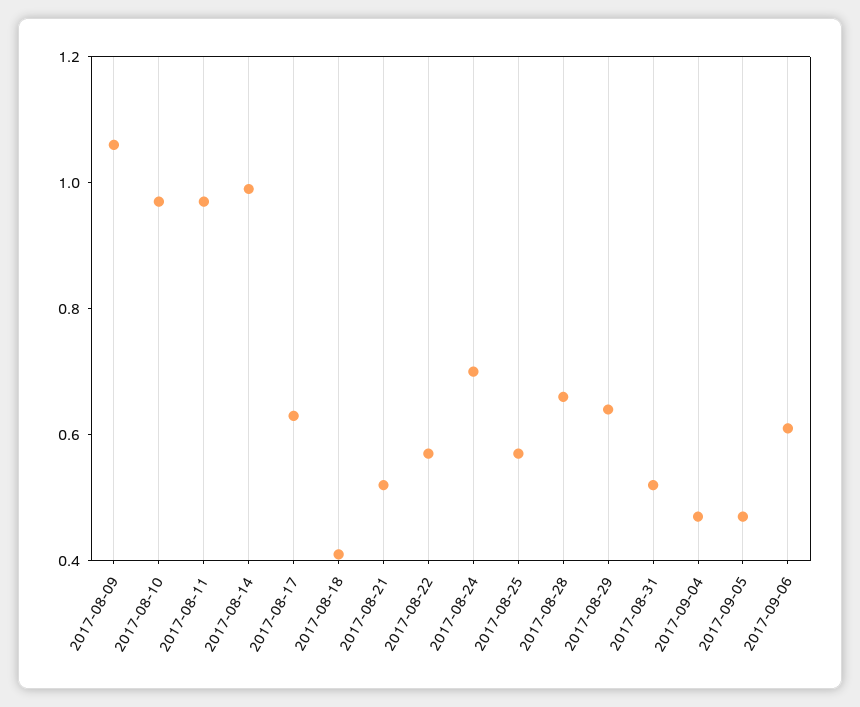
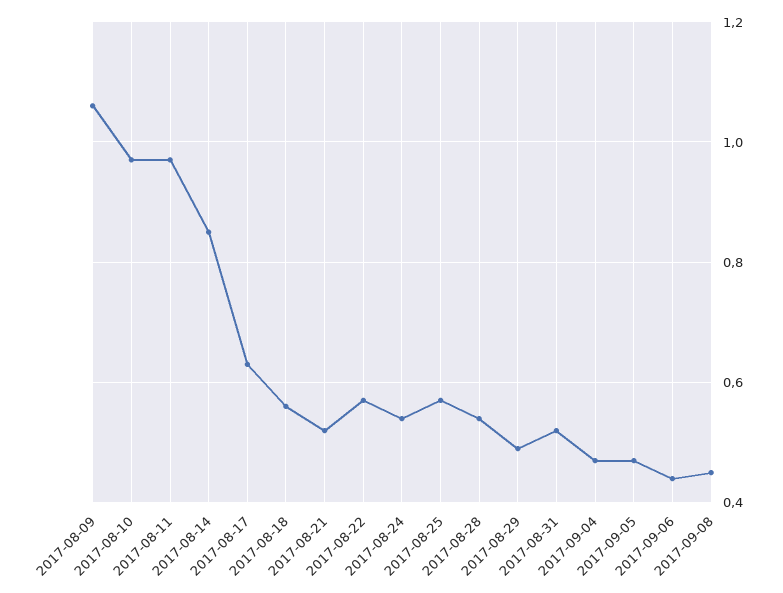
2017-08-14: 1 -> 0.85
2017-08-18: 0.4 -> 0.55
2017-08-24: 0.7 -> 0.55
2017-08-28: 0.65 -> 0.55
2017-08-29: 0.65 -> 0.5
2017-09-06: 0.6 -> 0.45
2017-09-08: none -> 0.45

